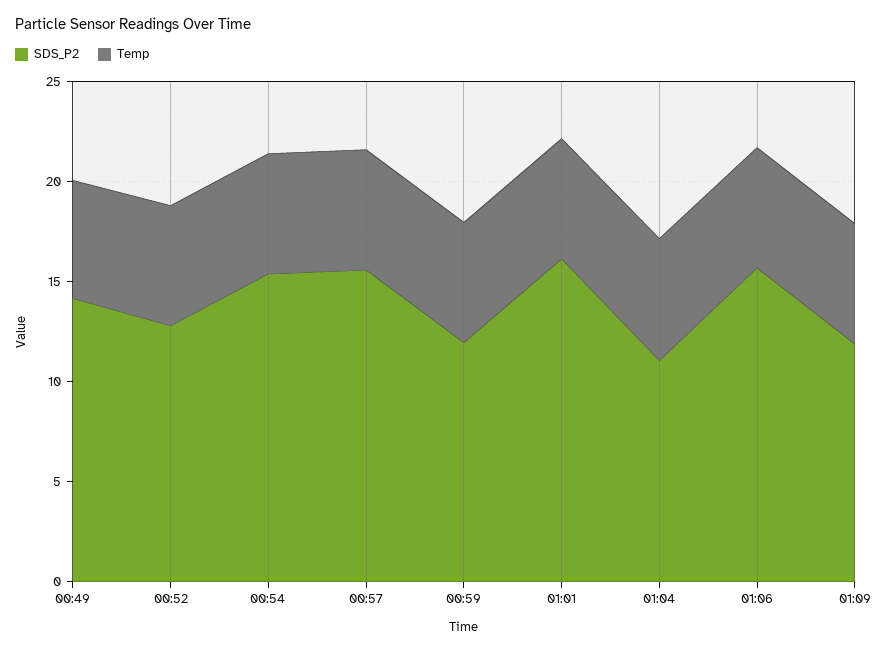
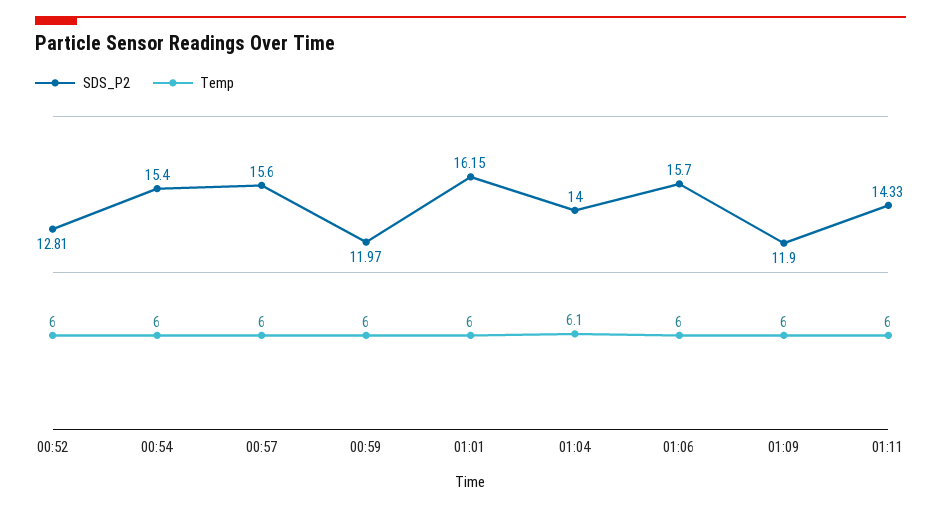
SDS_P2, 00:49: 14 -> none
Temp, 00:49: 6 -> none
SDS_P2, 01:04: 11 -> 14
SDS_P2, 01:11: none -> 14.33
Temp, 01:11: none -> 6

